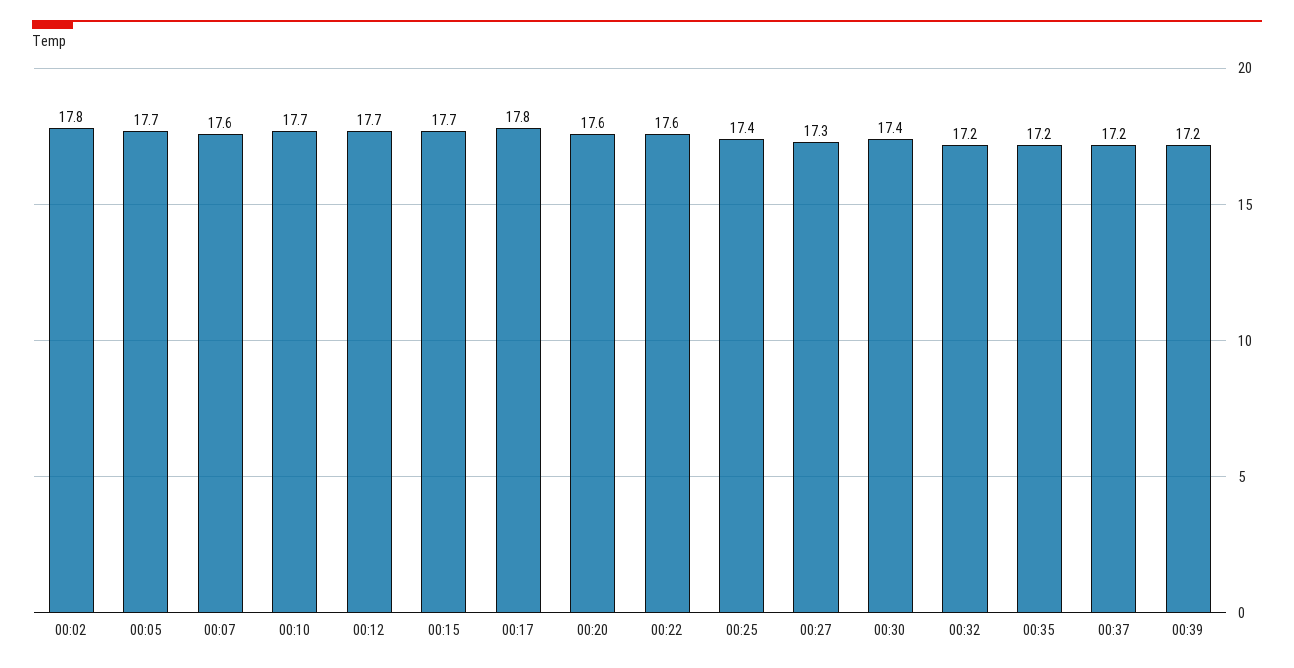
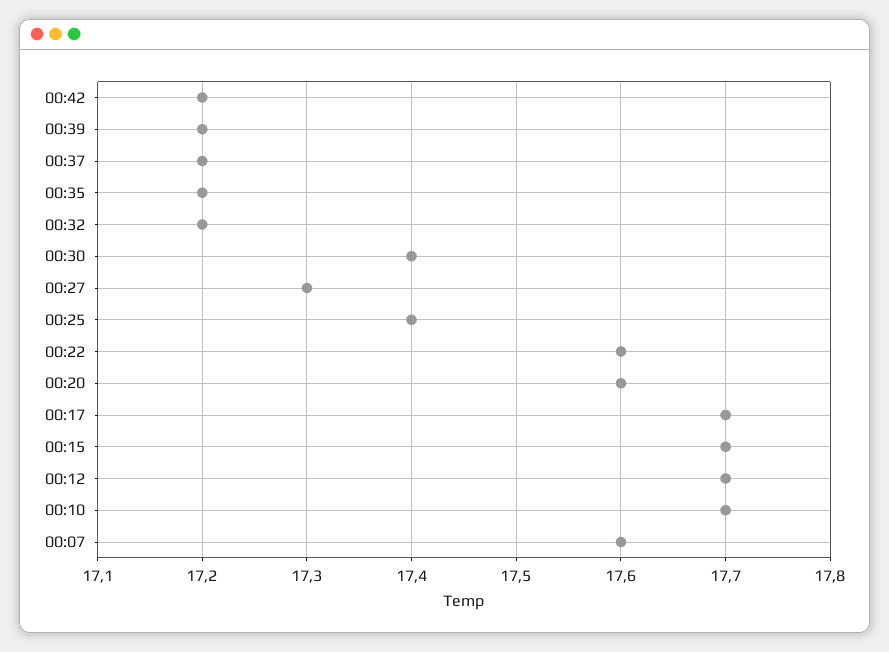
00:02: 17.8 -> none
00:05: 17.7 -> none
00:17: 17.8 -> 17.7
00:42: none -> 17.2

